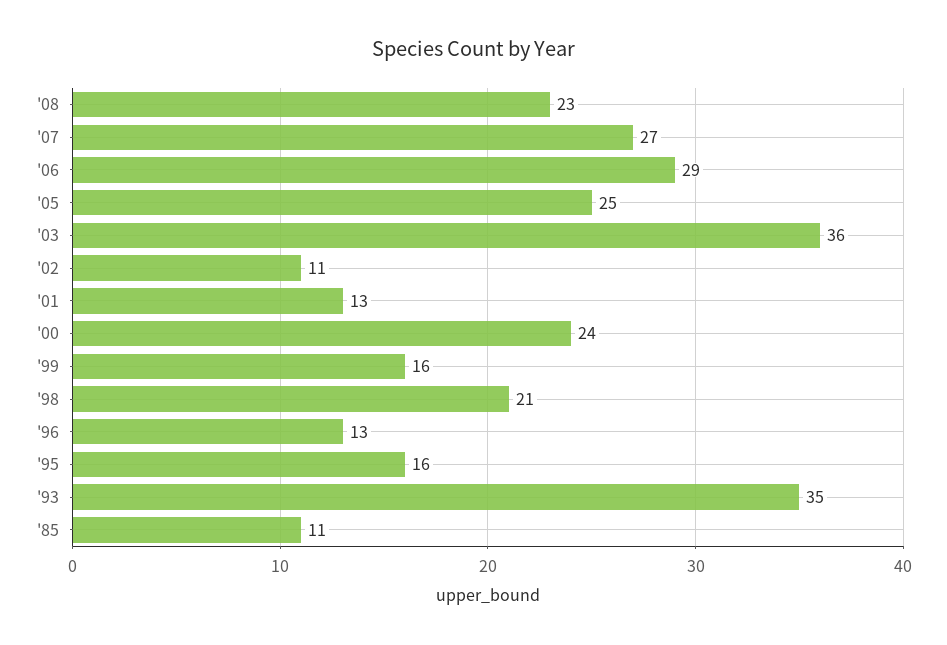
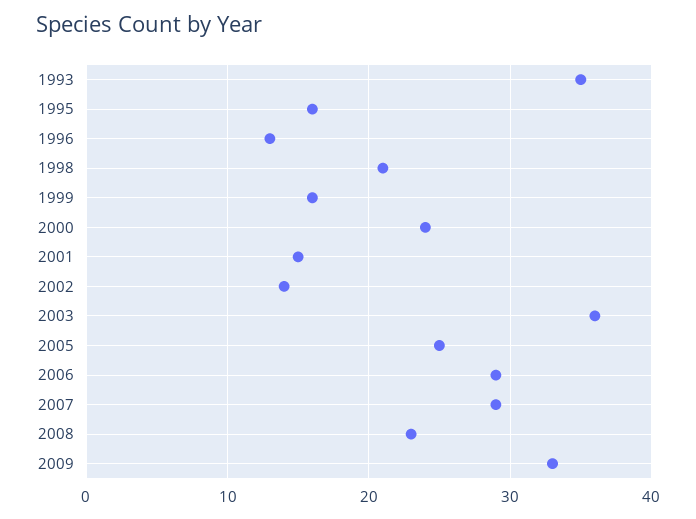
'07: 27 -> 29
'02: 11 -> 14
'01: 13 -> 15
'85: 11 -> none
2009: none -> 33

